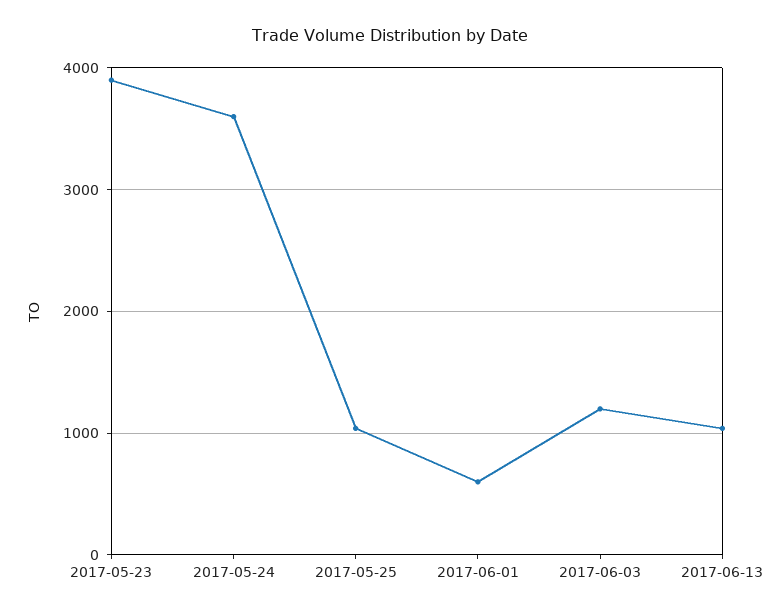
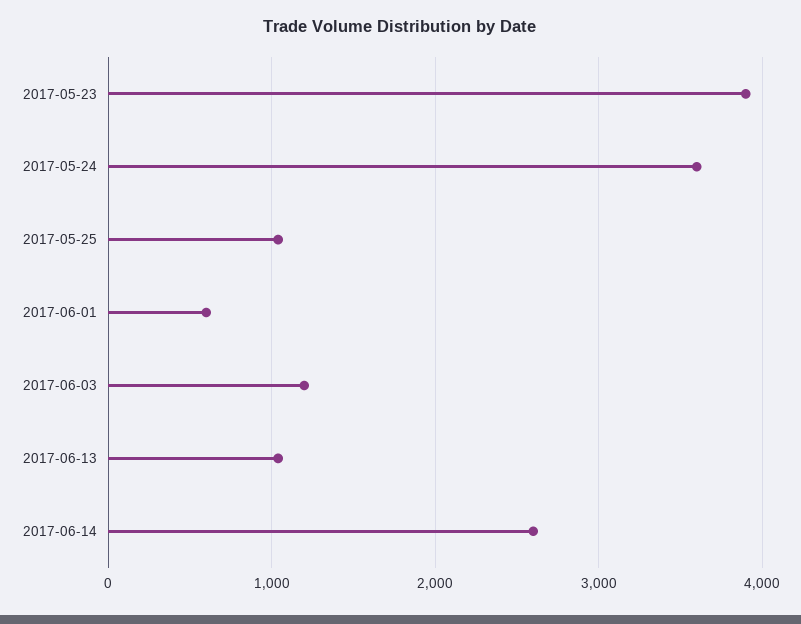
2017-06-14: none -> 2600

